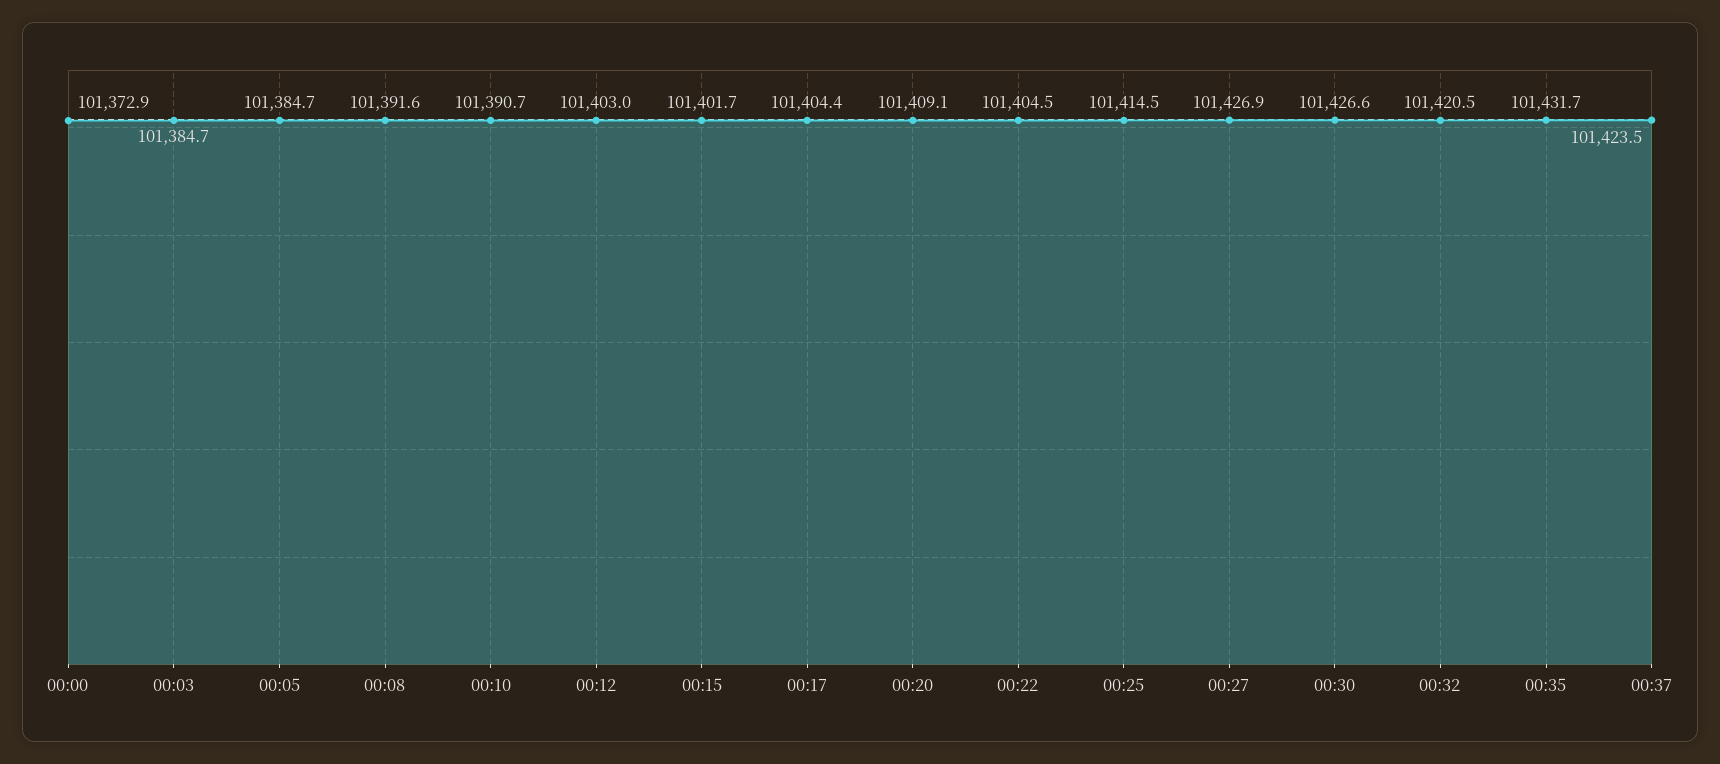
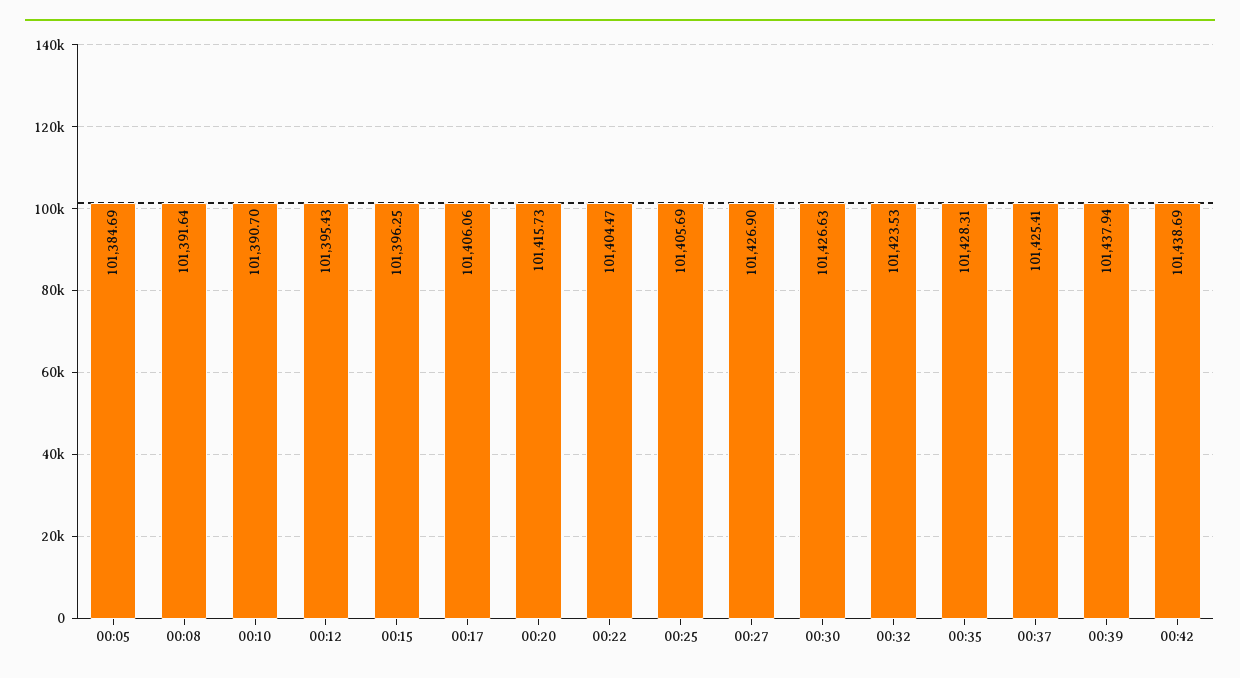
00:00: 101372.9 -> none
00:03: 101384.7 -> none
00:12: 101403 -> 101395.43
00:15: 101401.7 -> 101396.25
00:17: 101404.4 -> 101406.06
00:20: 101409.1 -> 101415.73
00:25: 101414.5 -> 101405.69
00:32: 101420.5 -> 101423.53
00:35: 101431.7 -> 101428.31
00:37: 101423.5 -> 101425.41
00:39: none -> 101437.94
00:42: none -> 101438.69

